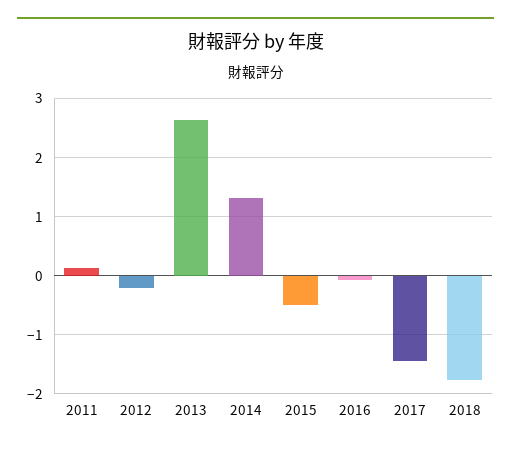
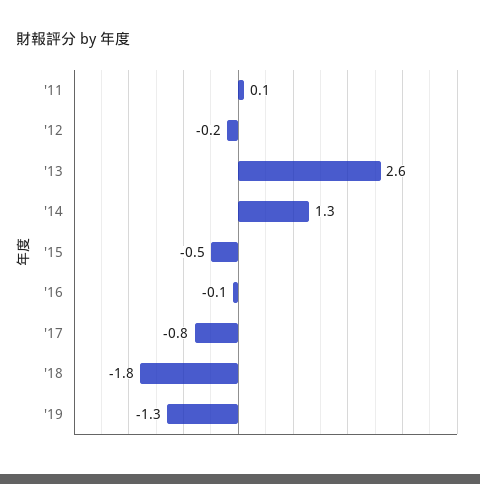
2017: -1.4 -> -0.8
'19: none -> -1.3

